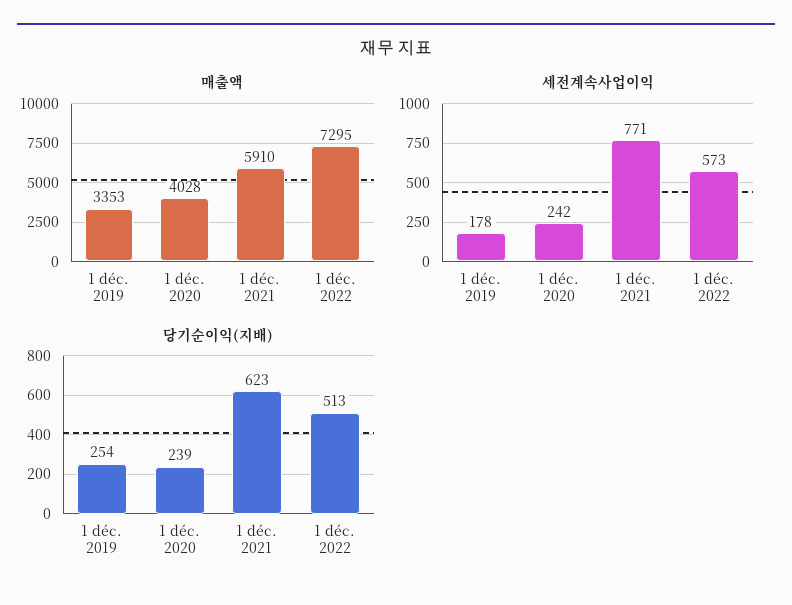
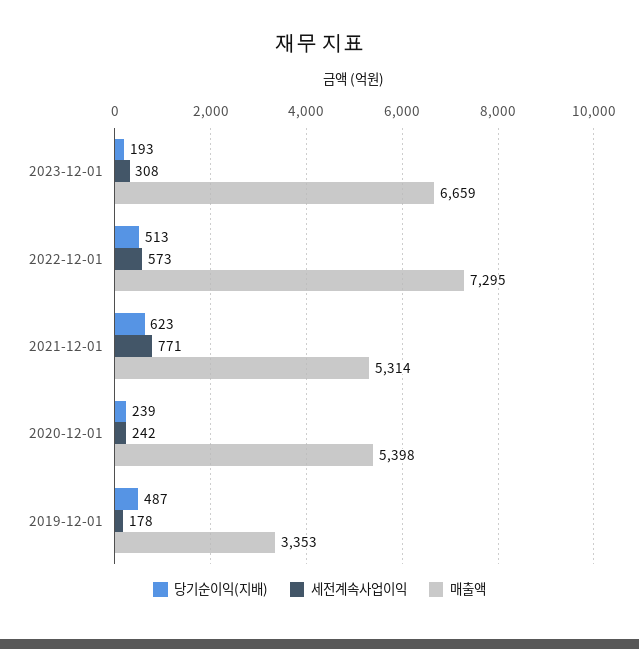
매출액, 1 déc. 2020: 4028 -> 5398
매출액, 1 déc. 2021: 5910 -> 5314
당기순이익(지배), 1 déc. 2019: 254 -> 487
당기순이익(지배), 2023-12-01: none -> 193
세전계속사업이익, 2023-12-01: none -> 308
매출액, 2023-12-01: none -> 6659

